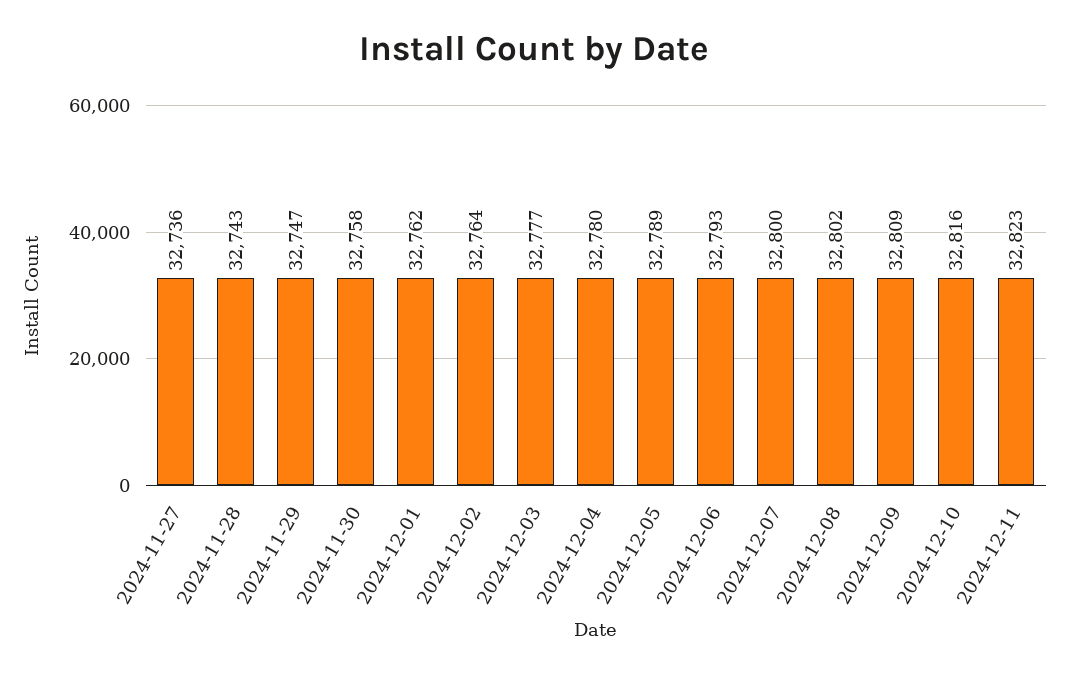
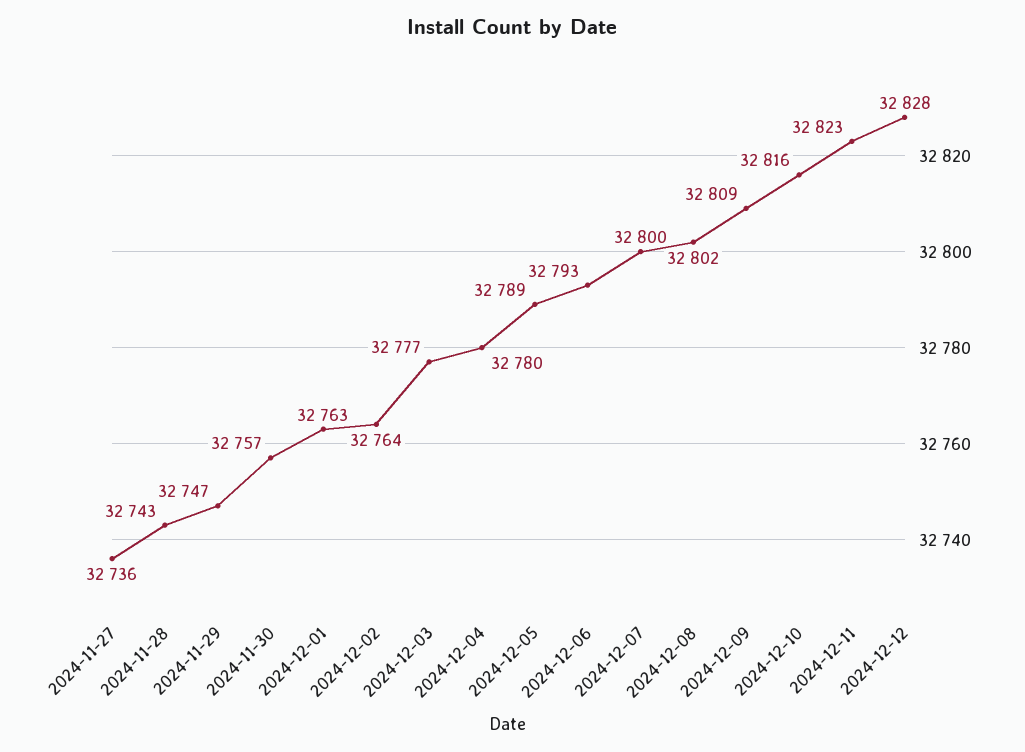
2024-11-30: 32758 -> 32757
2024-12-01: 32762 -> 32763
2024-12-12: none -> 32828

